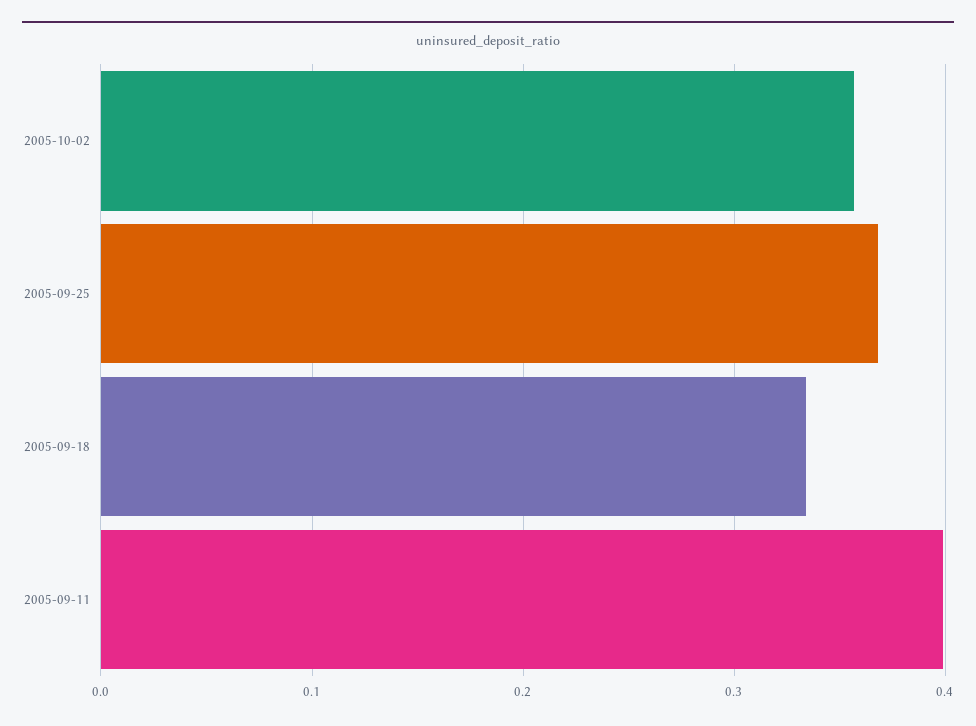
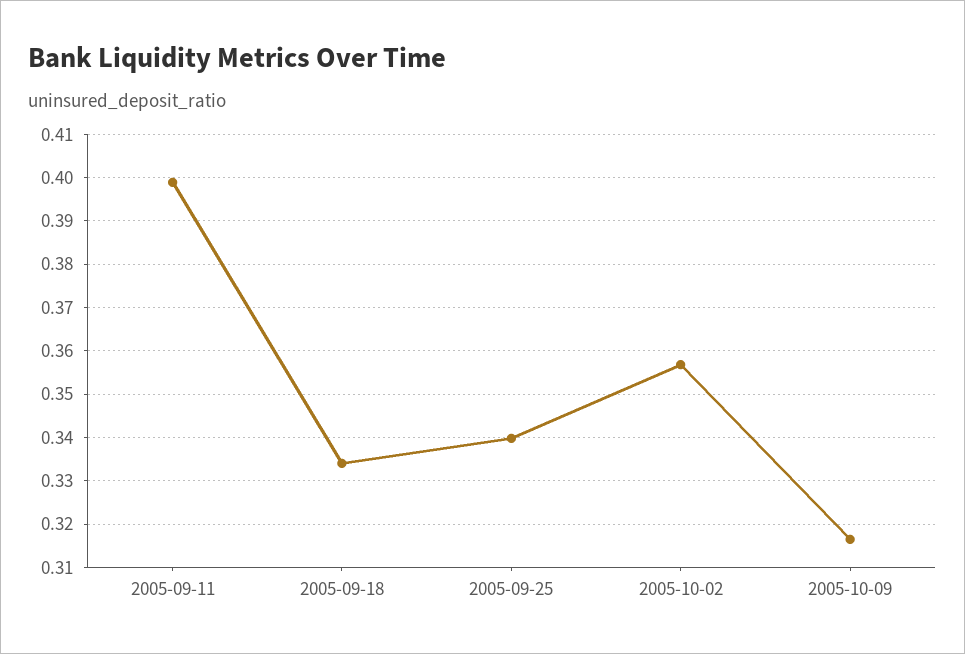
2005-09-25: 0.37 -> 0.34
2005-10-09: none -> 0.316

